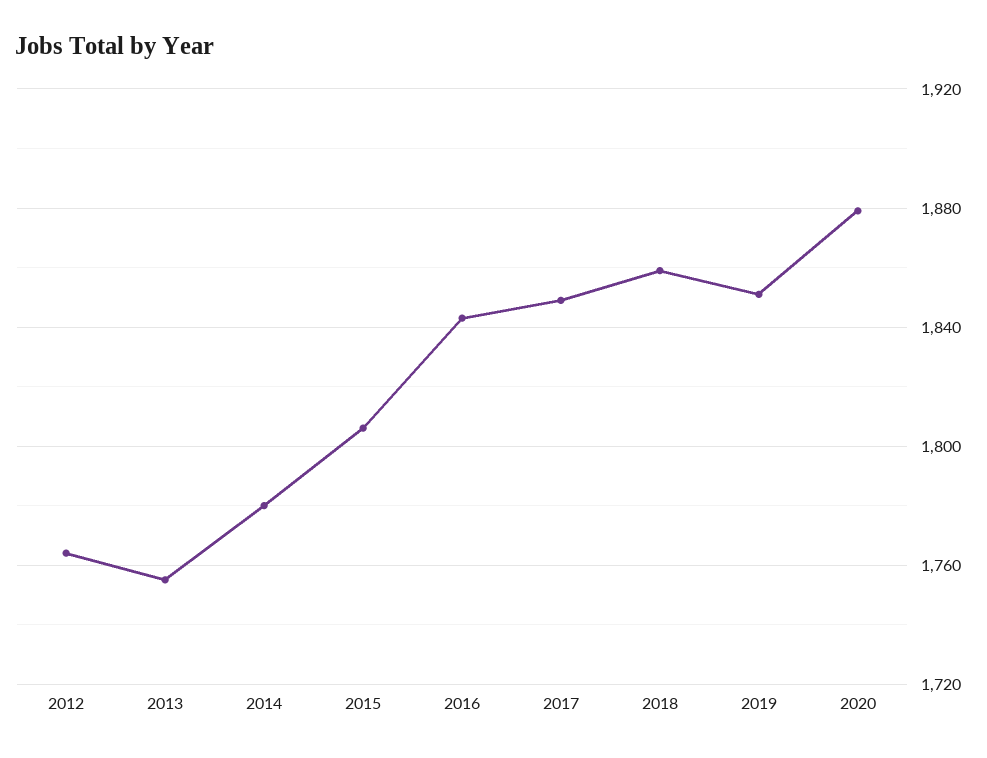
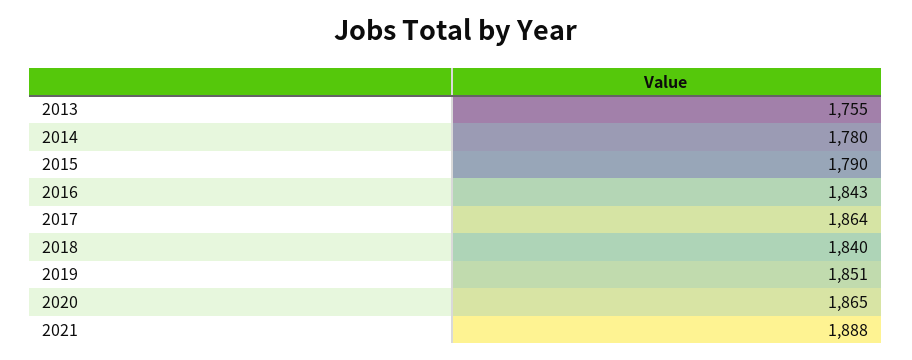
2012: 1765 -> none
2015: 1805 -> 1790
2017: 1850 -> 1864
2018: 1860 -> 1840
2020: 1880 -> 1865
2021: none -> 1888

